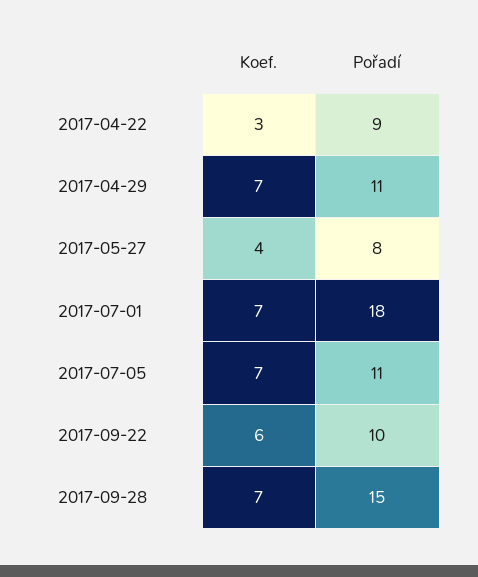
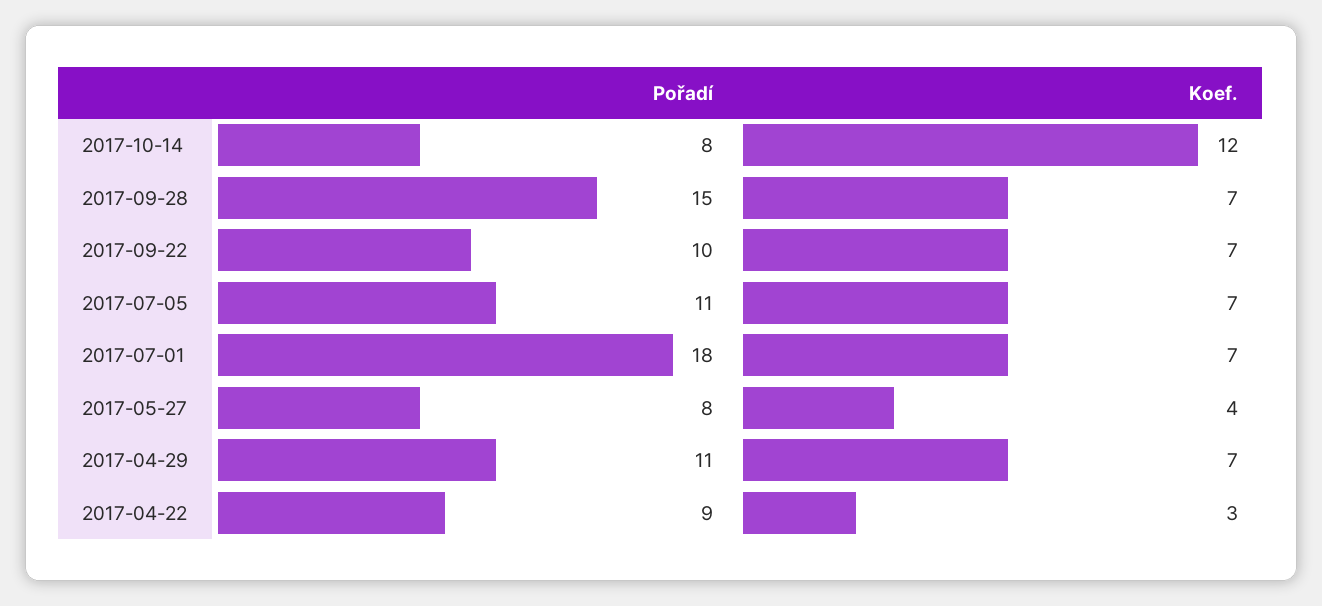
Koef., 2017-09-22: 6 -> 7
Pořadí, 2017-10-14: none -> 8
Koef., 2017-10-14: none -> 12

